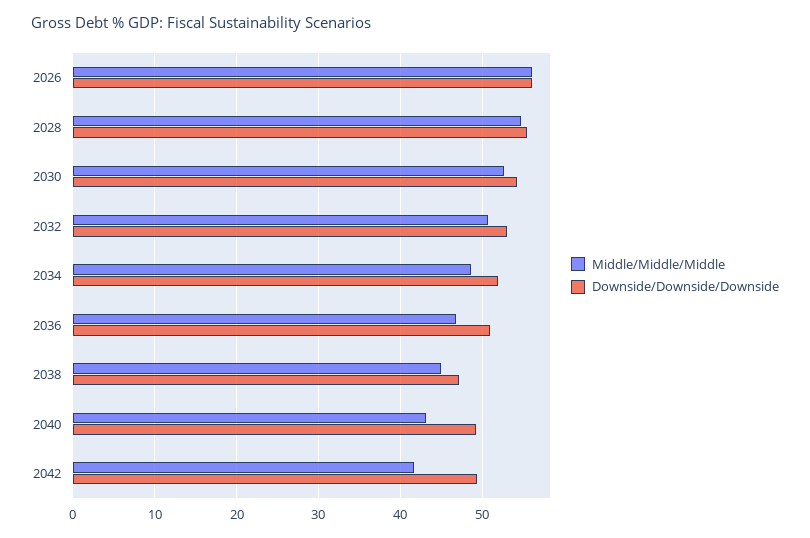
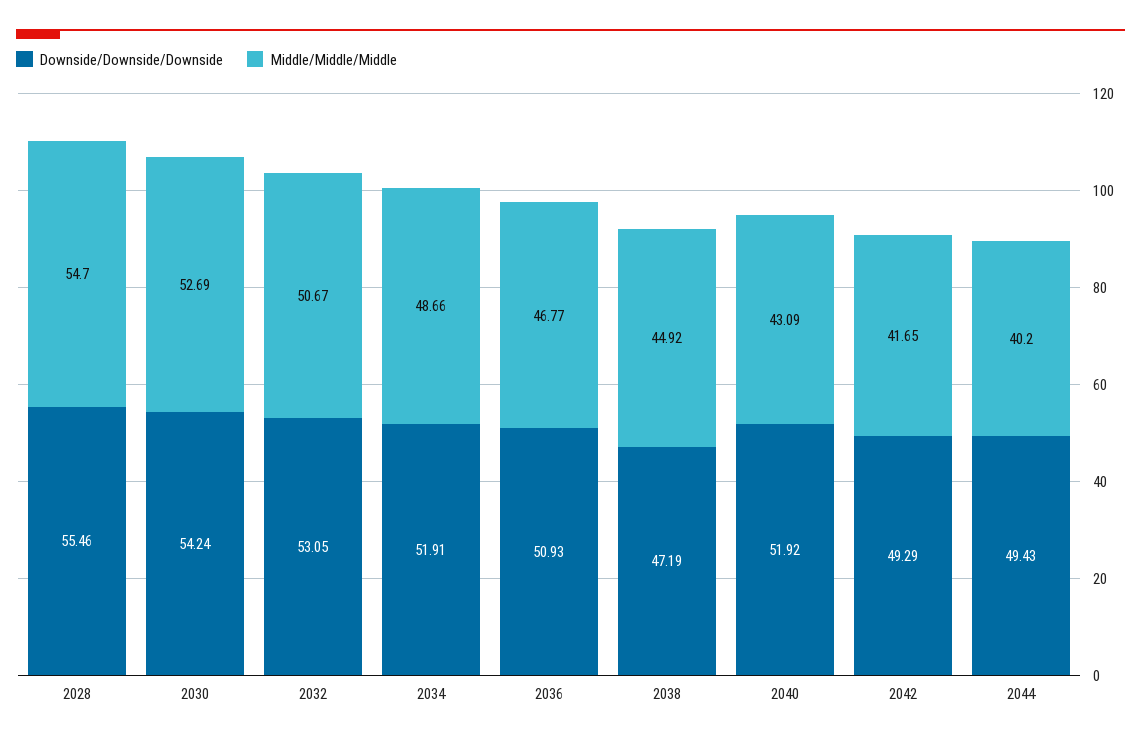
Middle/Middle/Middle, 2026: 56 -> none
Downside/Downside/Downside, 2026: 56 -> none
Downside/Downside/Downside, 2040: 49 -> 51.92
Downside/Downside/Downside, 2044: none -> 49.43
Middle/Middle/Middle, 2044: none -> 40.2

